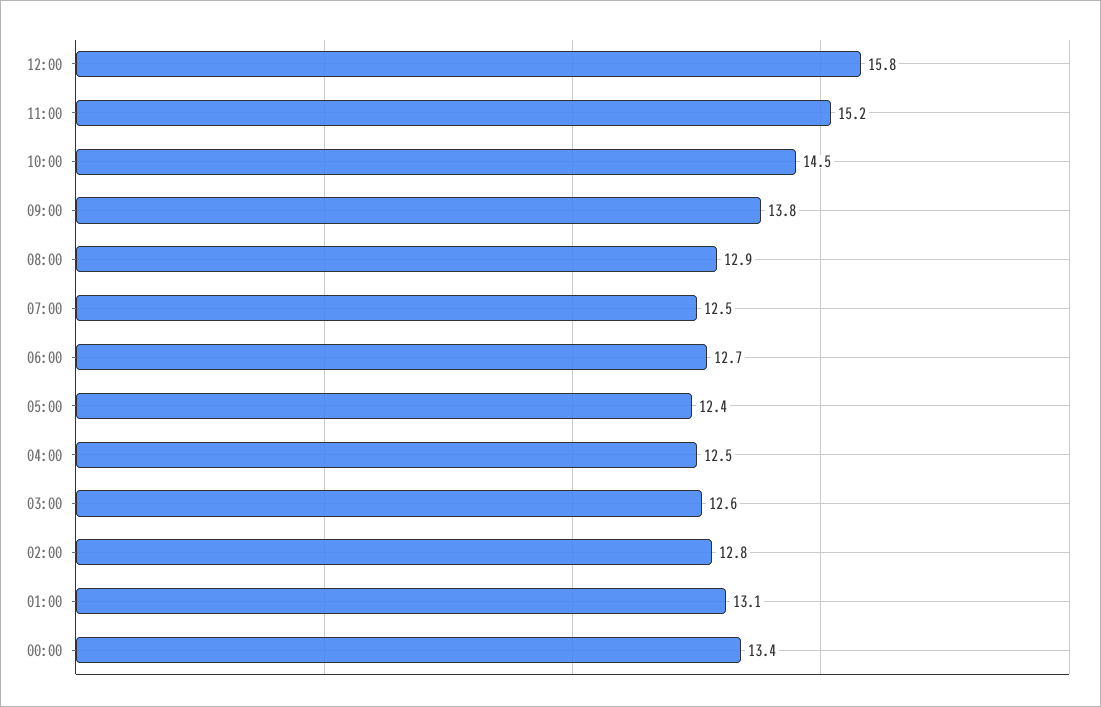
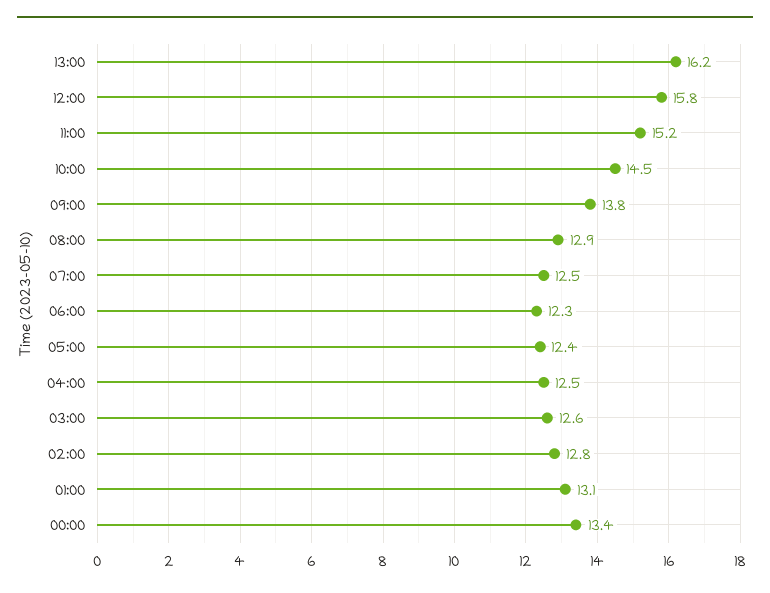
06:00: 12.7 -> 12.3
13:00: none -> 16.2

